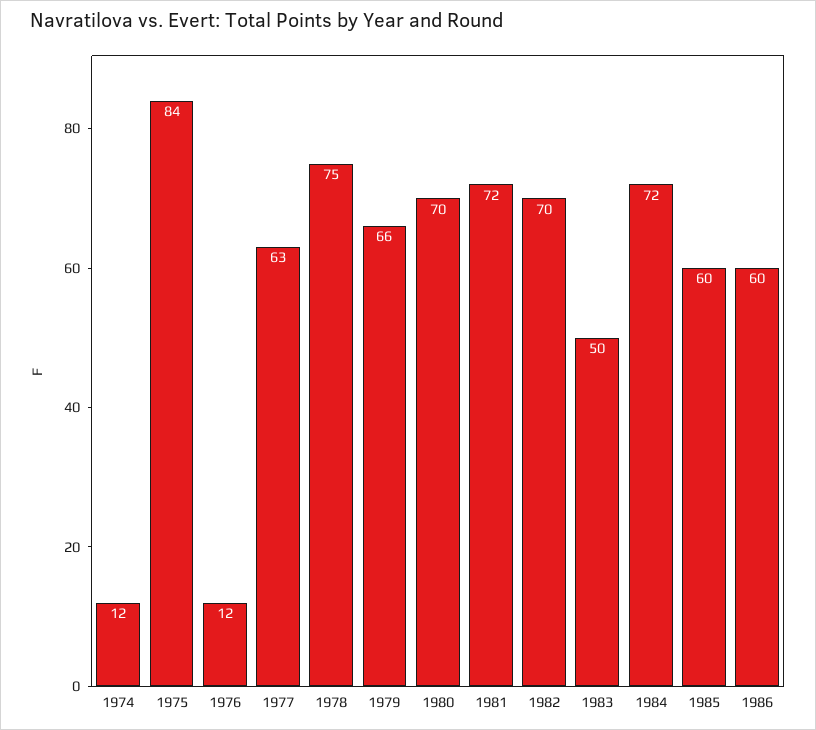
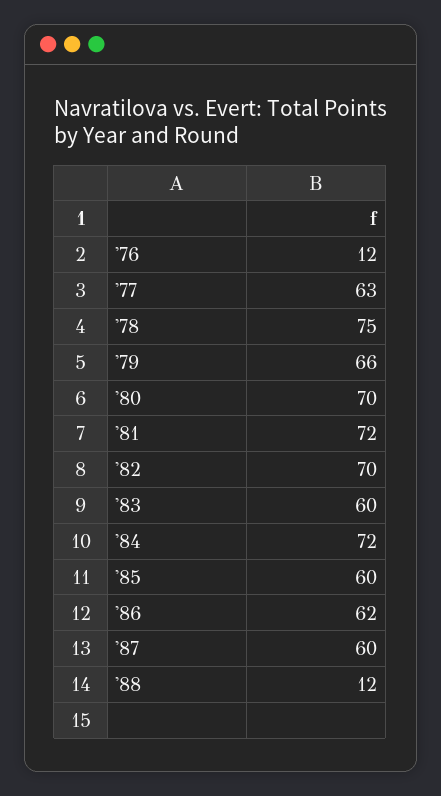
1974: 12 -> none
1975: 84 -> none
1983: 50 -> 60
1986: 60 -> 62
'87: none -> 60
'88: none -> 12

